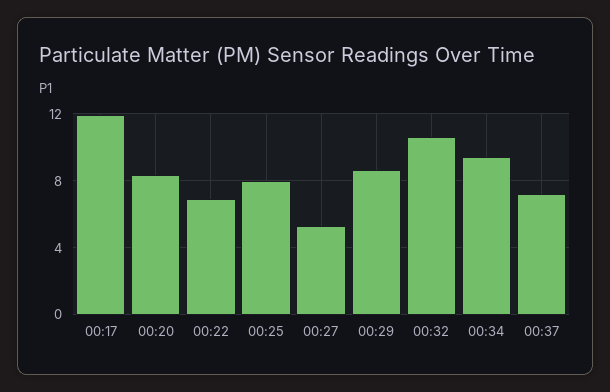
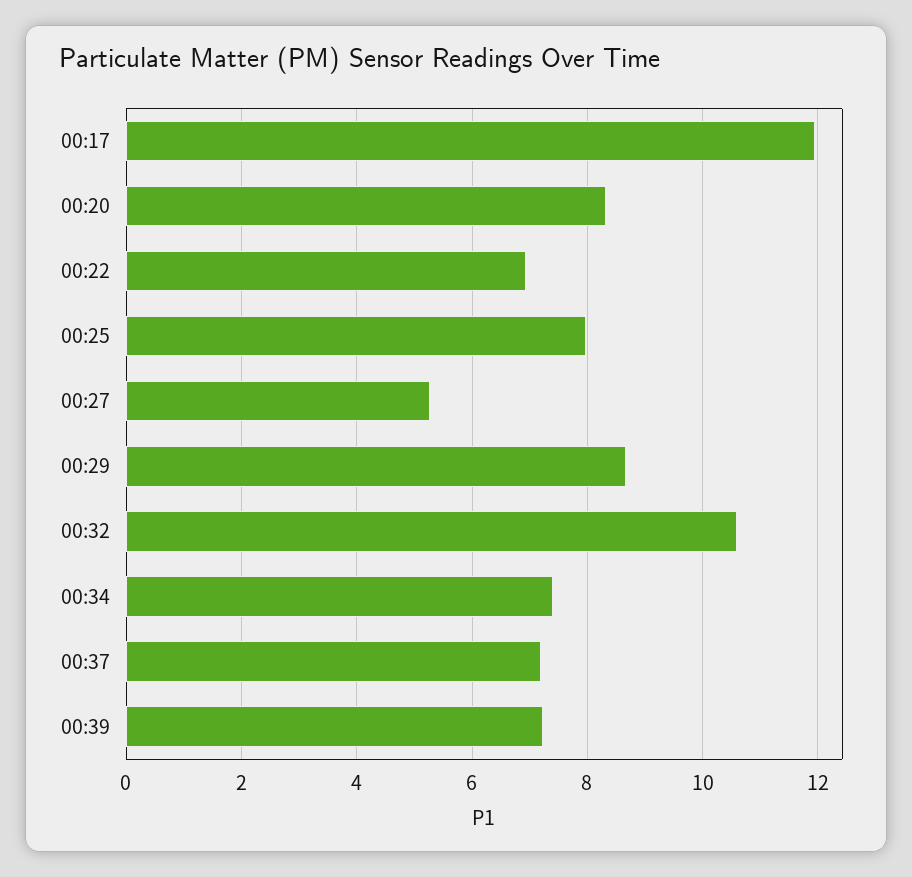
00:34: 9.5 -> 7.4
00:39: none -> 7.2

